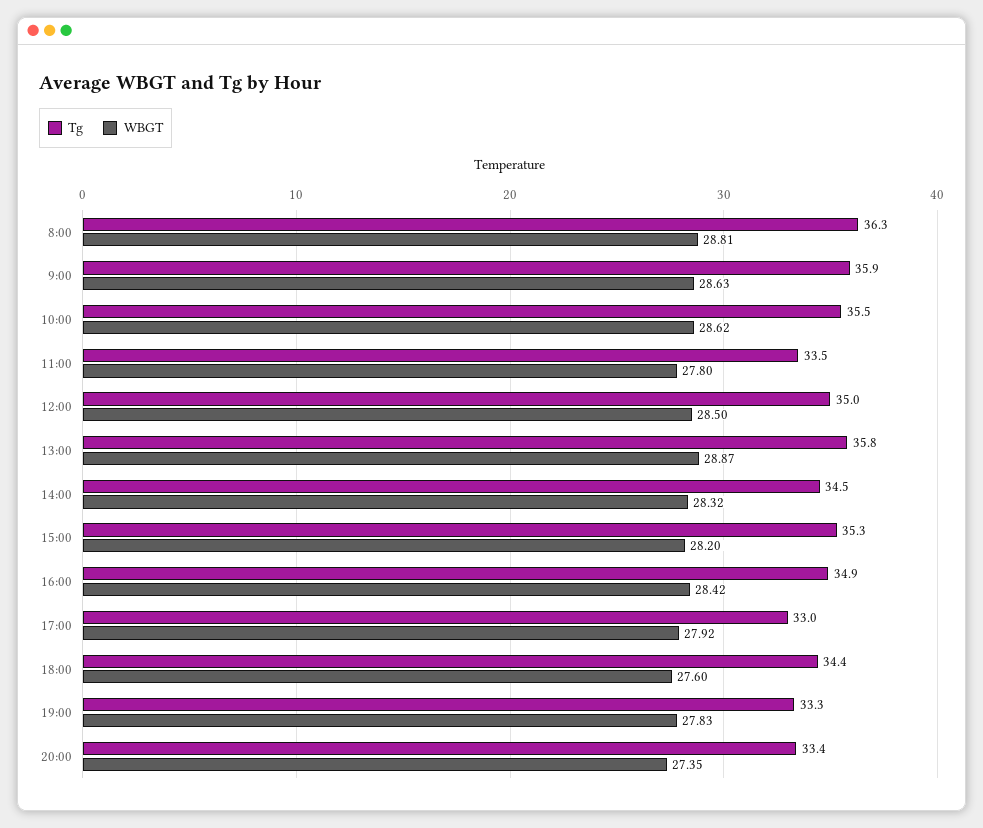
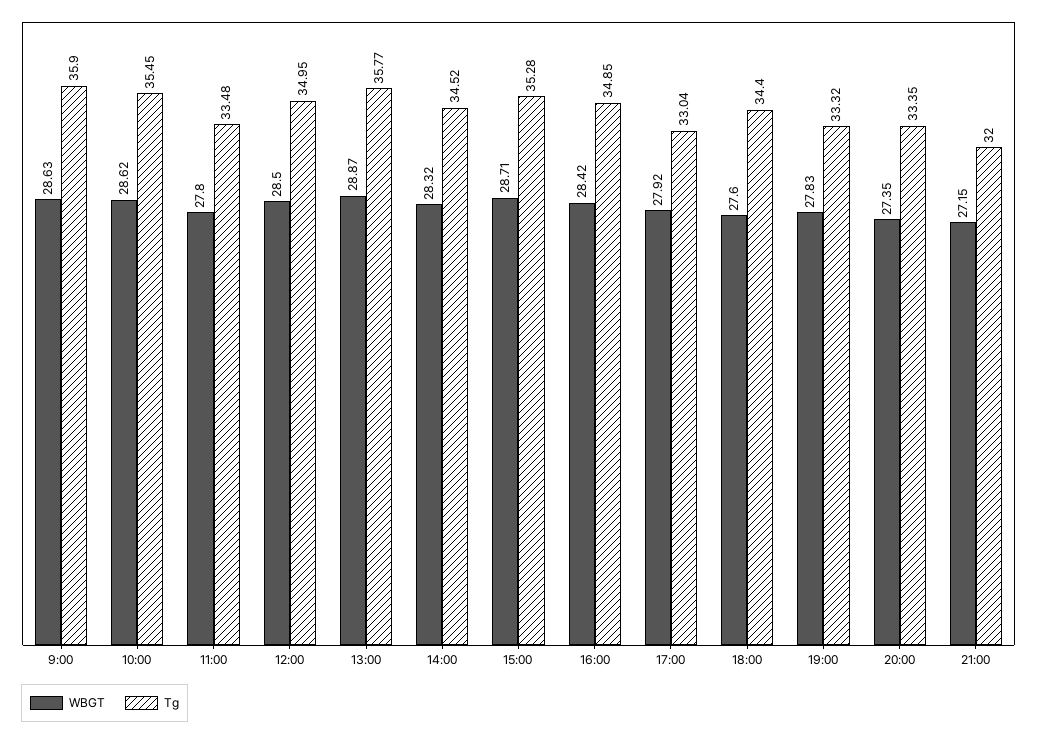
Tg, 8:00: 36.3 -> none
WBGT, 8:00: 28.81 -> none
WBGT, 15:00: 28.2 -> 28.71
WBGT, 21:00: none -> 27.15
Tg, 21:00: none -> 32

